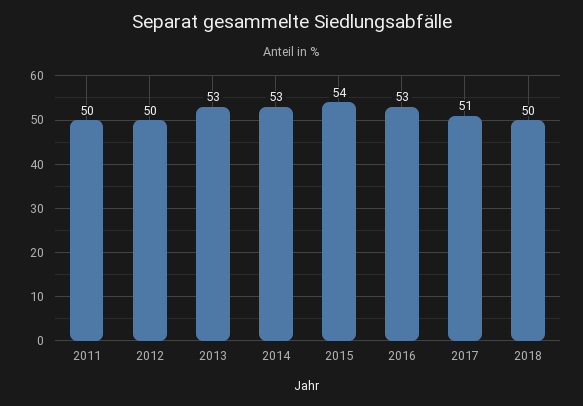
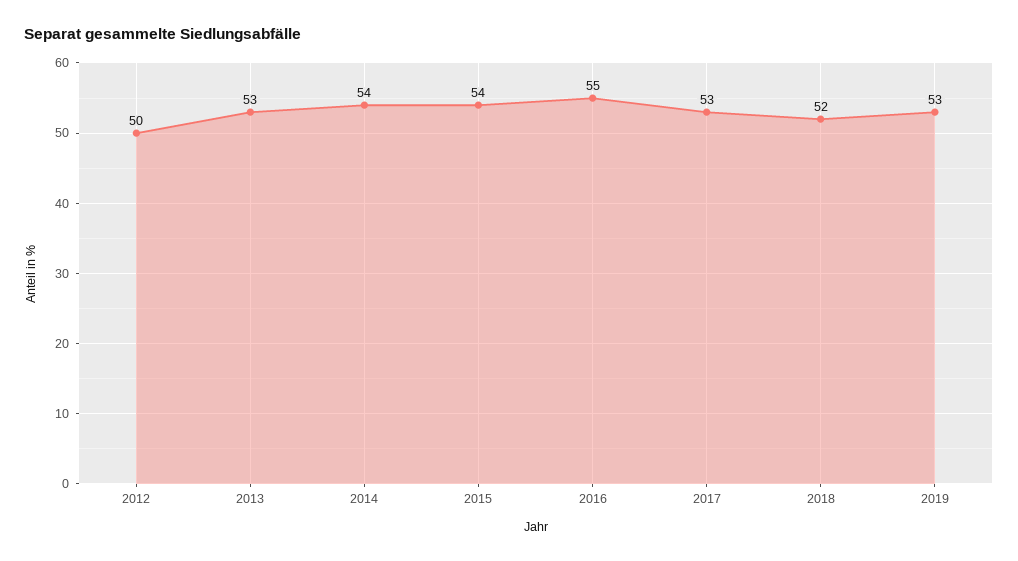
2011: 50 -> none
2014: 53 -> 54
2016: 53 -> 55
2017: 51 -> 53
2018: 50 -> 52
2019: none -> 53

